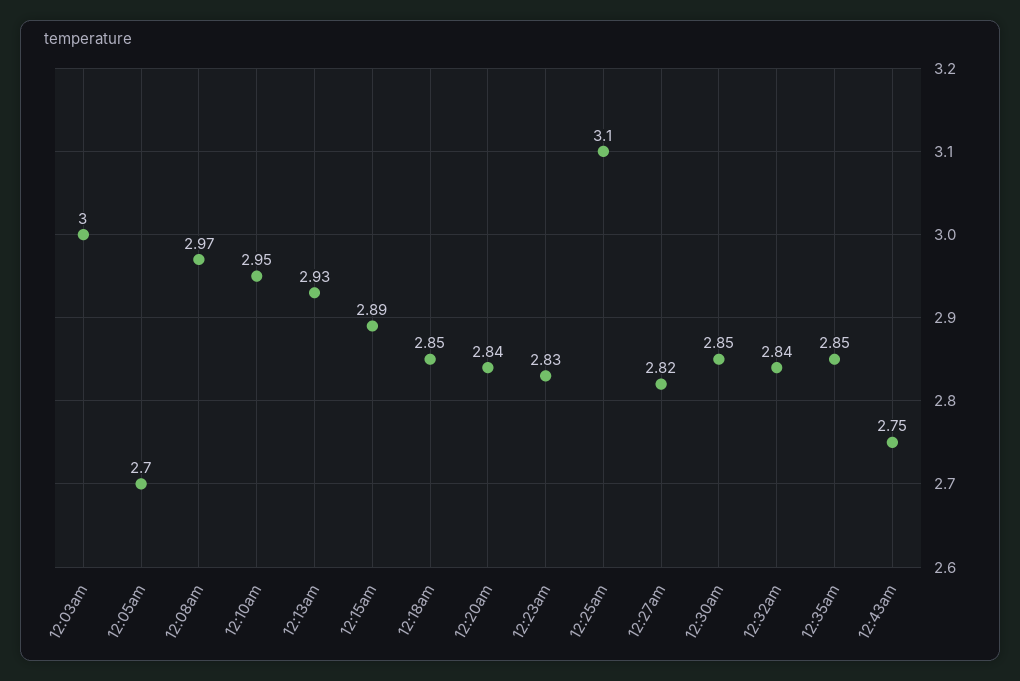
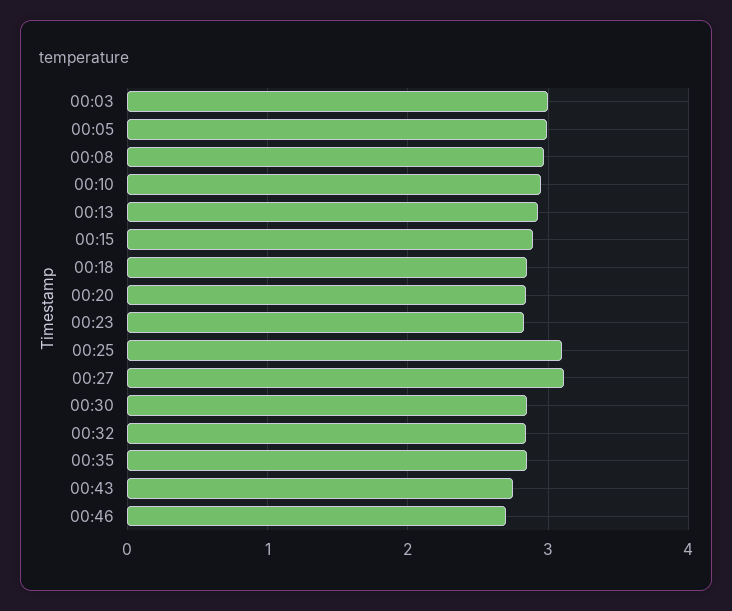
12:05am: 2.7 -> 3
12:27am: 2.82 -> 3.1
00:46: none -> 2.7

